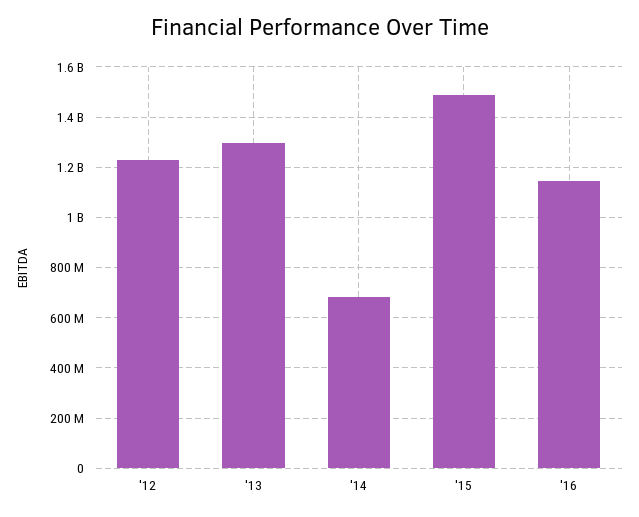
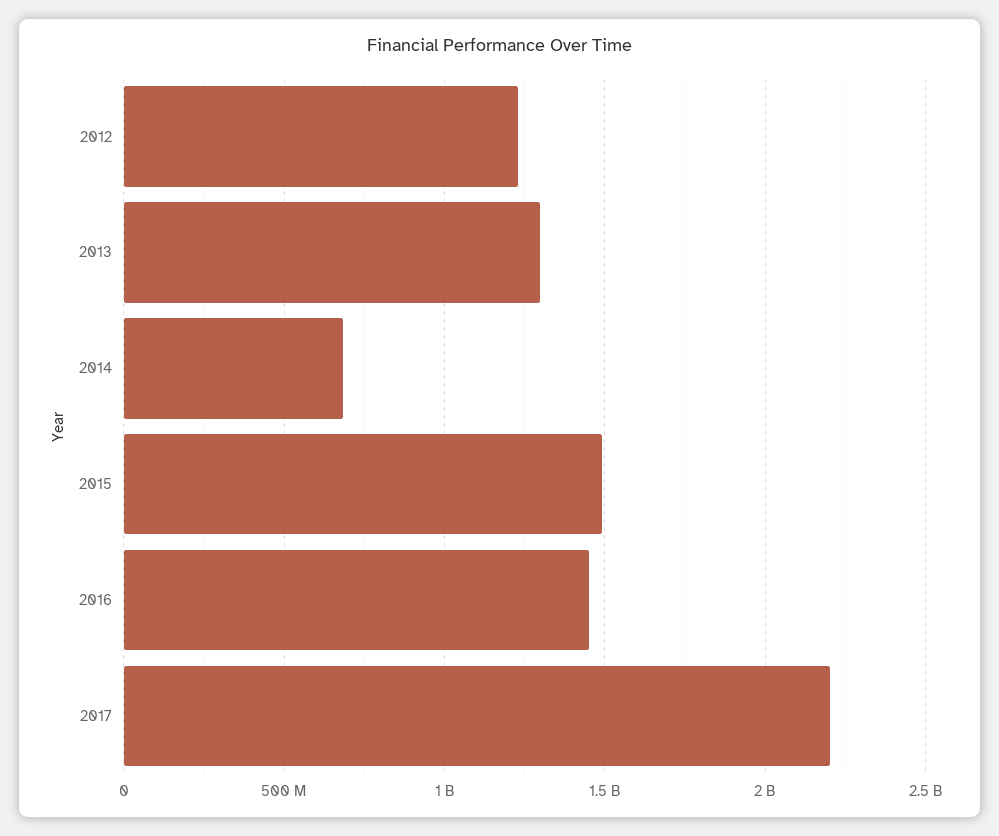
'16: 1150000000 -> 1450000000
2017: none -> 2200000000

